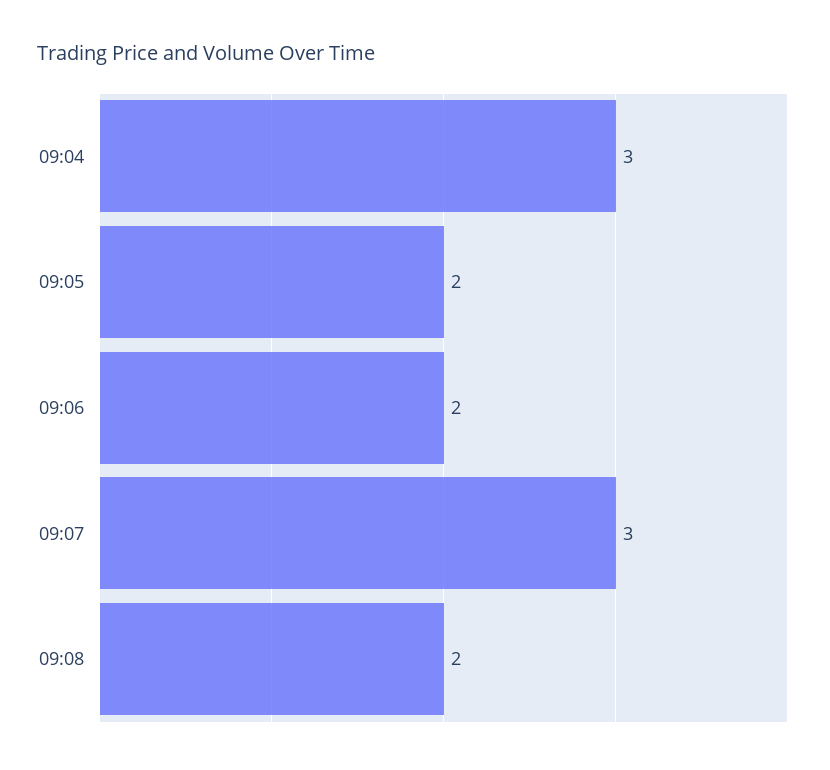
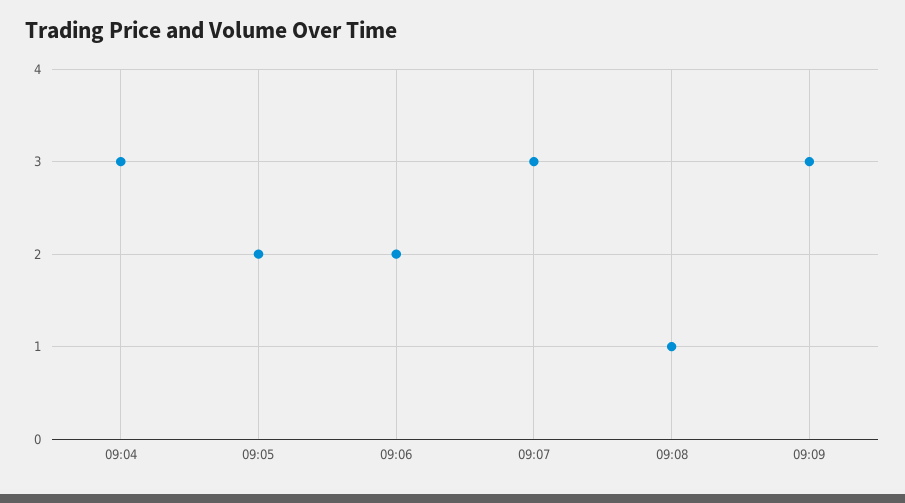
09:08: 2 -> 1
09:09: none -> 3

